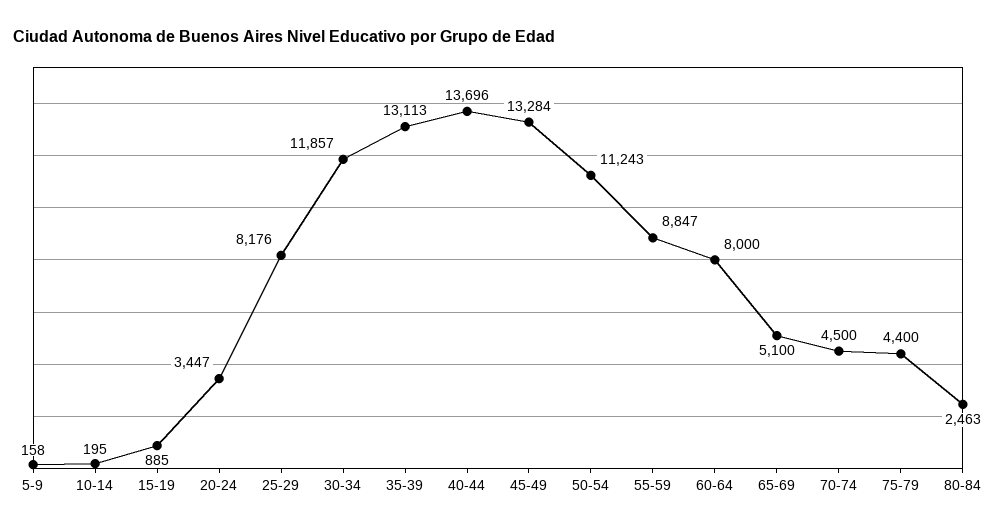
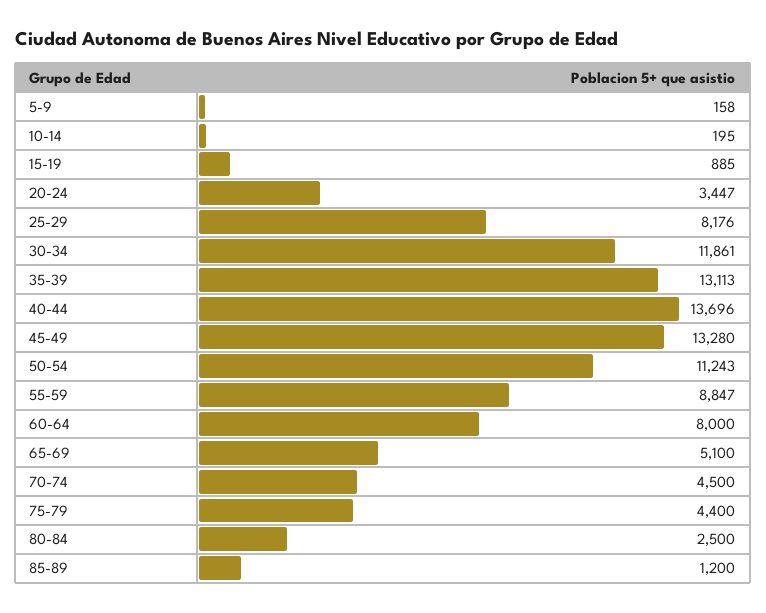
30-34: 11857 -> 11861
45-49: 13284 -> 13280
80-84: 2463 -> 2500
85-89: none -> 1200

